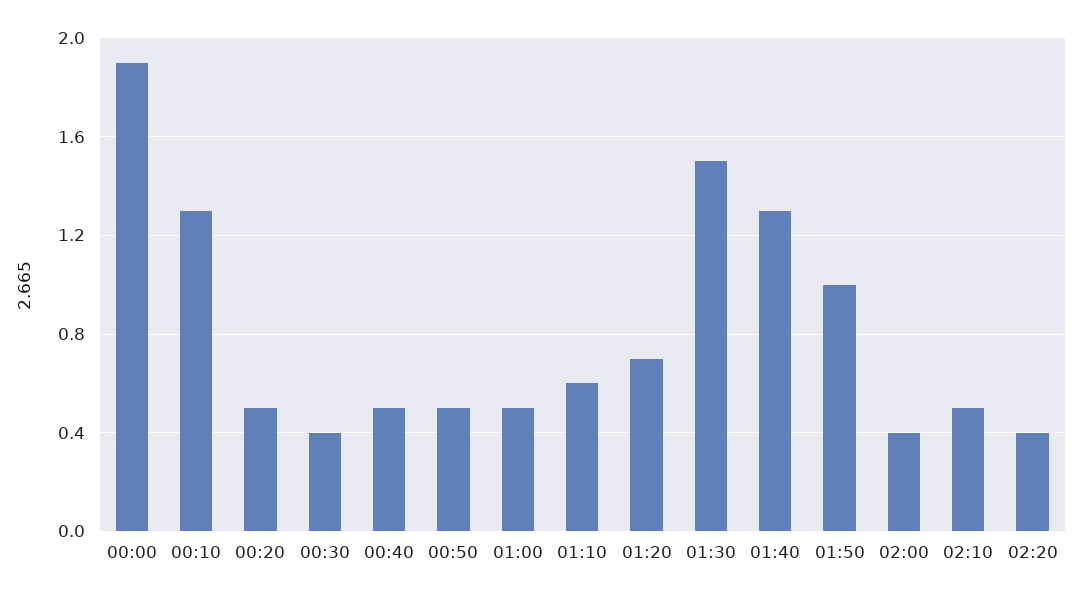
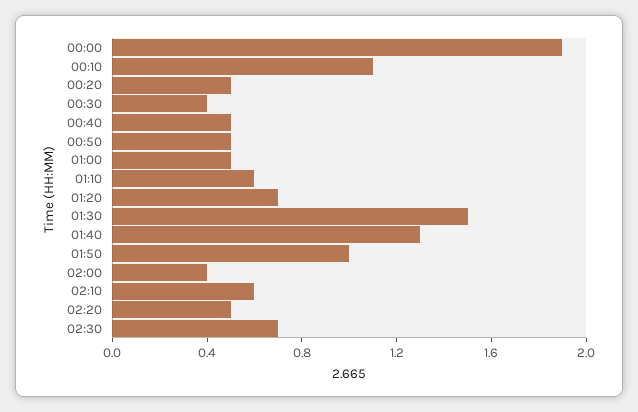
00:10: 1.3 -> 1.1
02:10: 0.5 -> 0.6
02:20: 0.4 -> 0.5
02:30: none -> 0.7

